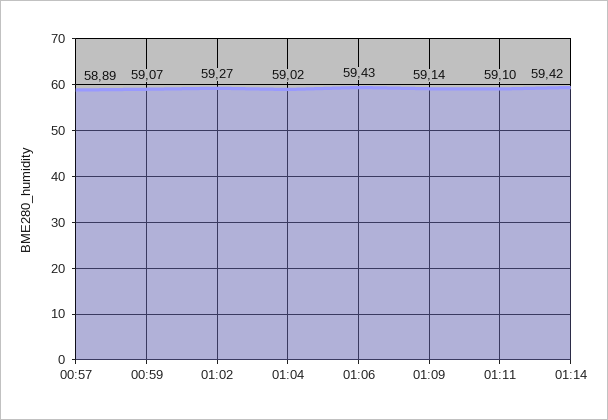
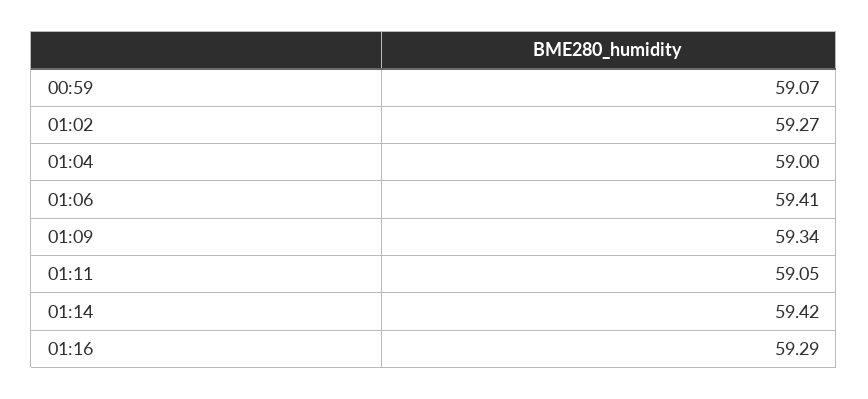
00:57: 58.89 -> none
01:04: 59.02 -> 59
01:06: 59.43 -> 59.41
01:09: 59.14 -> 59.34
01:11: 59.1 -> 59.05
01:16: none -> 59.29

